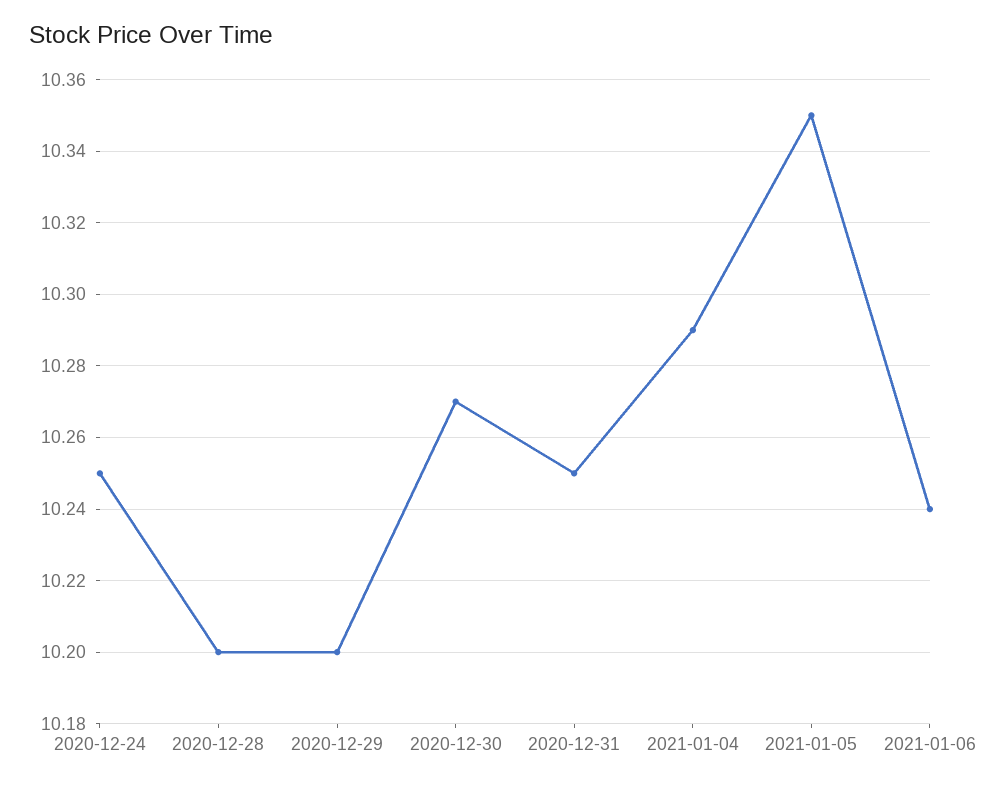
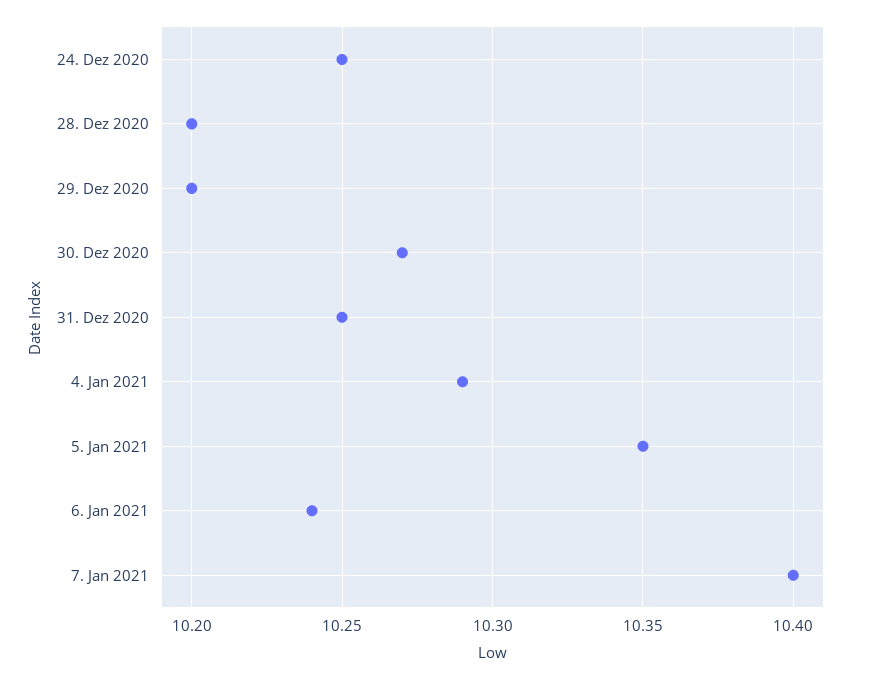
7. Jan 2021: none -> 10.4

